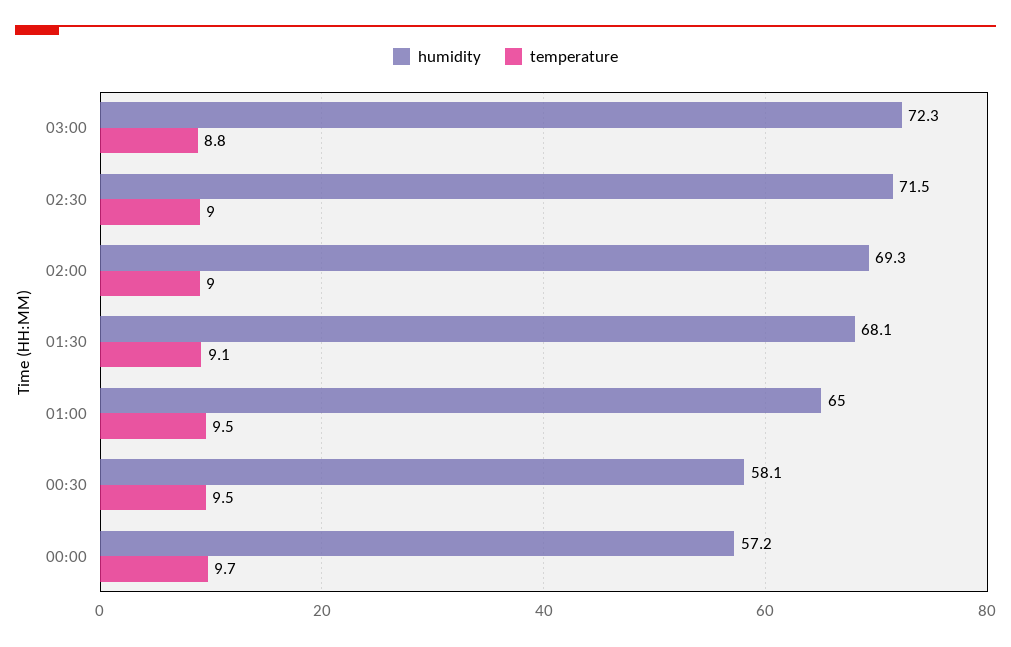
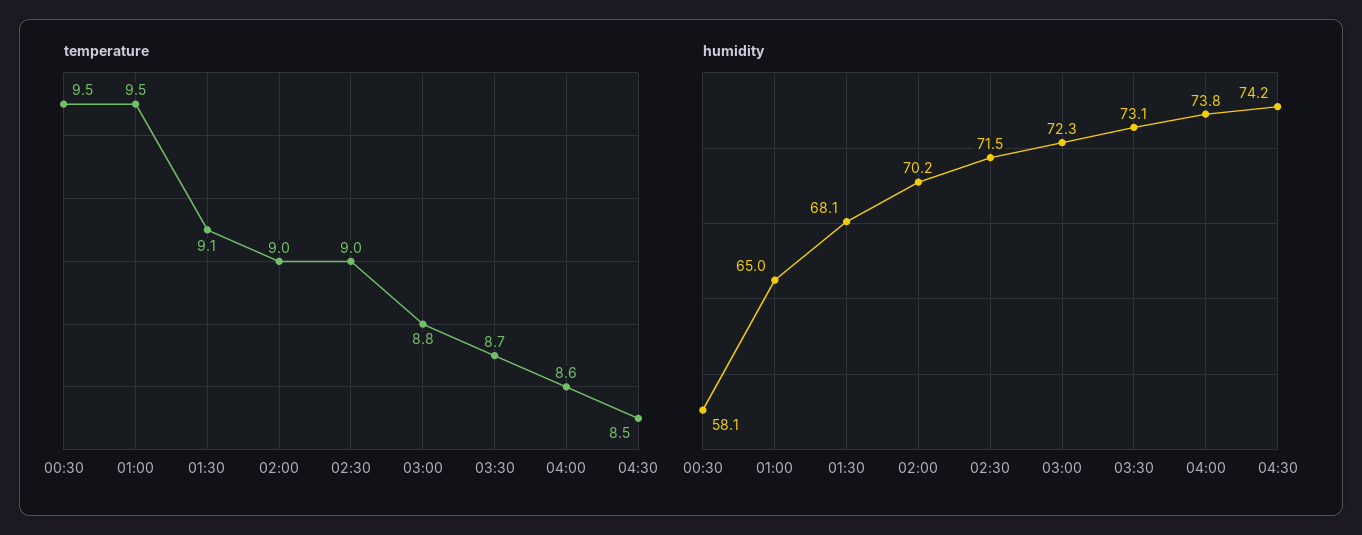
humidity, 02:00: 69.3 -> 70.2
humidity, 00:00: 57.2 -> none
temperature, 00:00: 9.7 -> none
temperature, 03:30: none -> 8.7
temperature, 04:00: none -> 8.6
temperature, 04:30: none -> 8.5
humidity, 03:30: none -> 73.1
humidity, 04:00: none -> 73.8
humidity, 04:30: none -> 74.2

